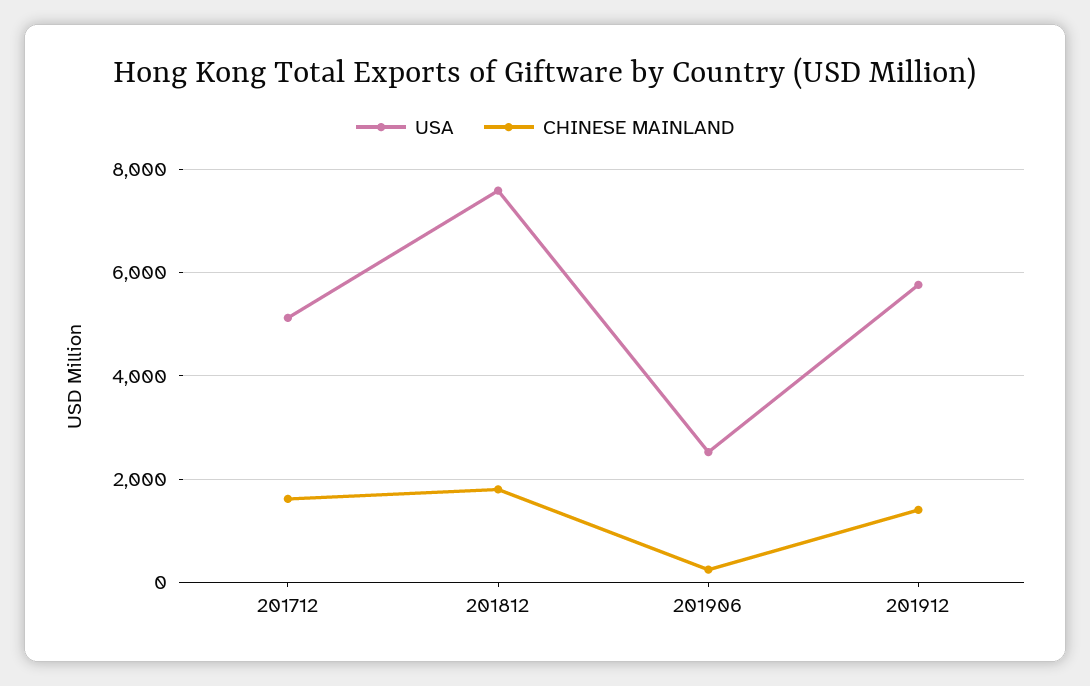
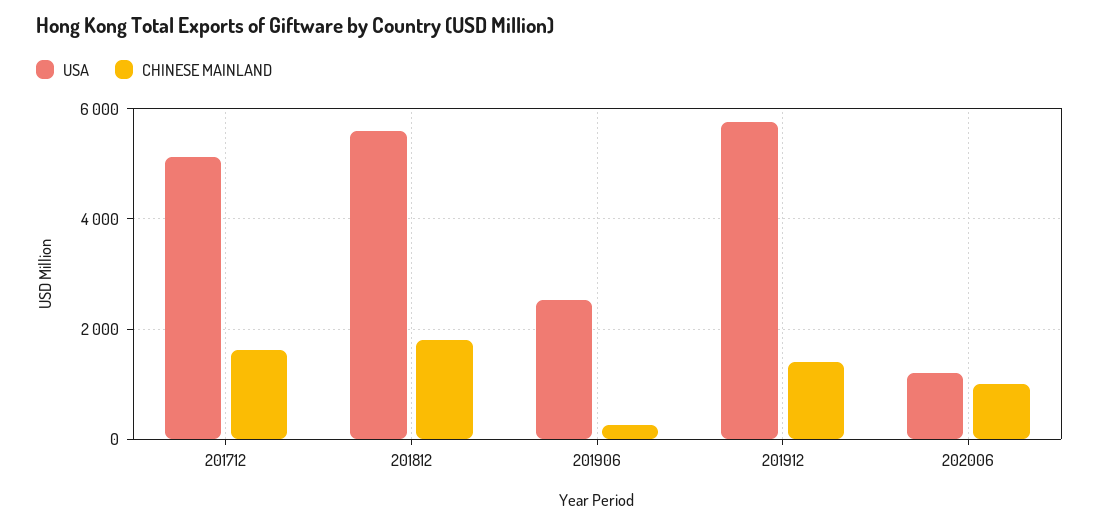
USA, 201812: 7600 -> 5600
USA, 202006: none -> 1200
CHINESE MAINLAND, 202006: none -> 1000

